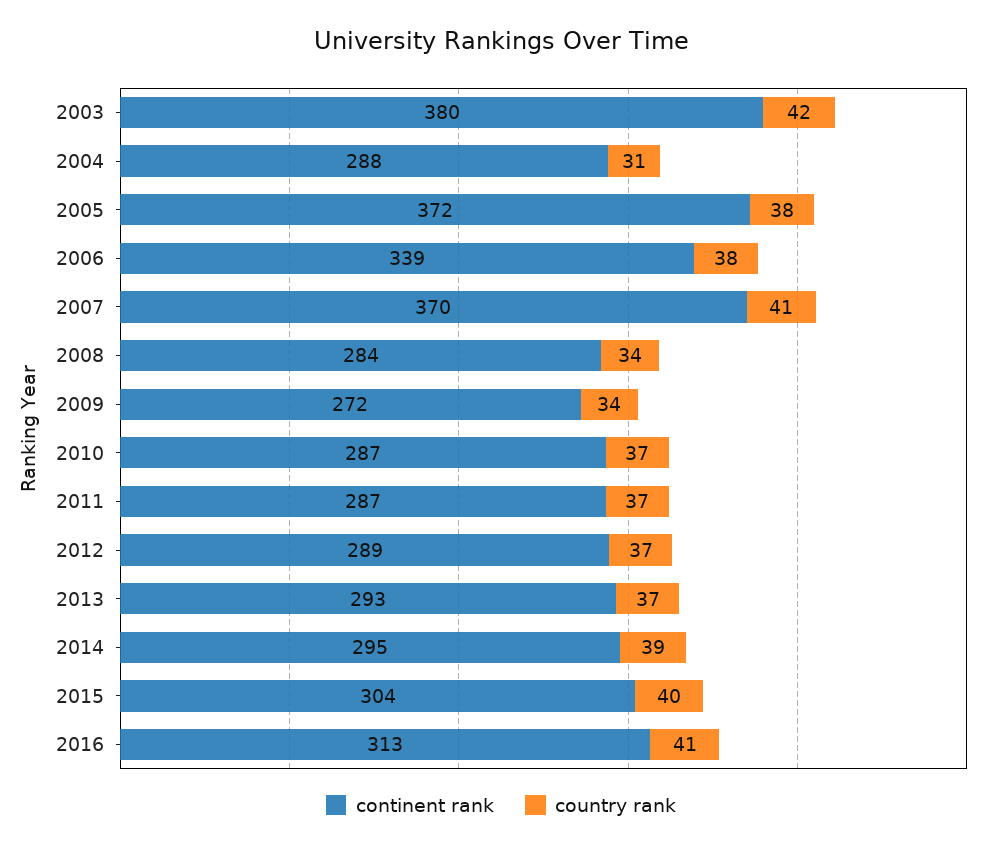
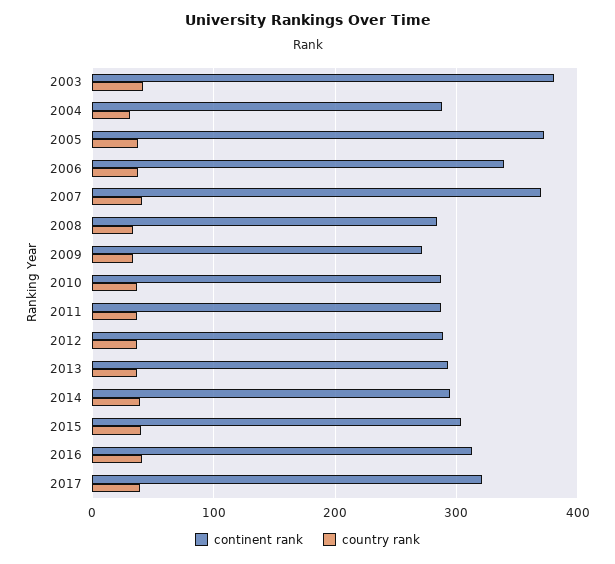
continent rank, 2017: none -> 320
country rank, 2017: none -> 40

